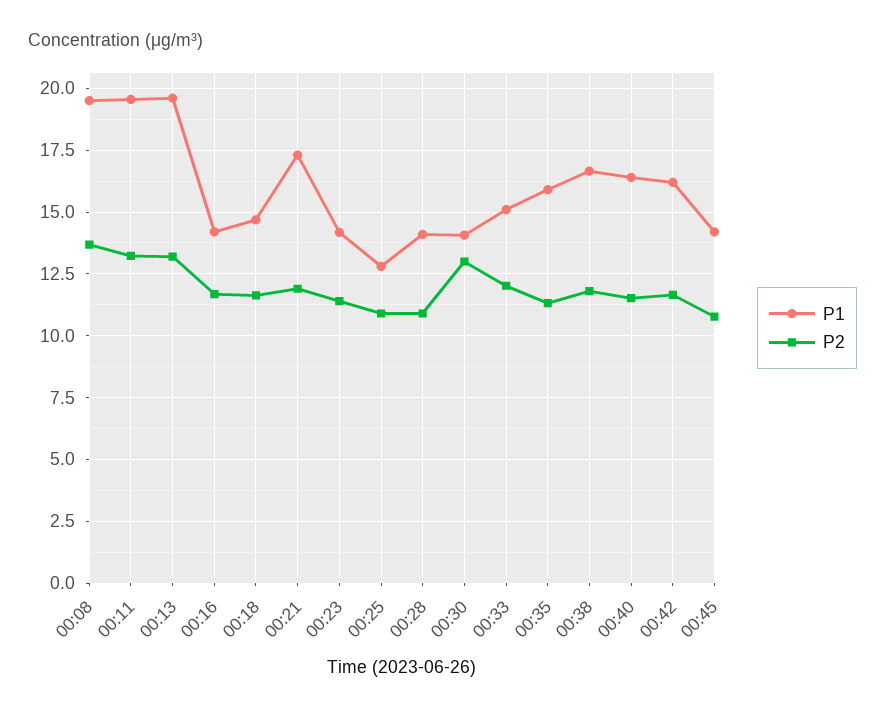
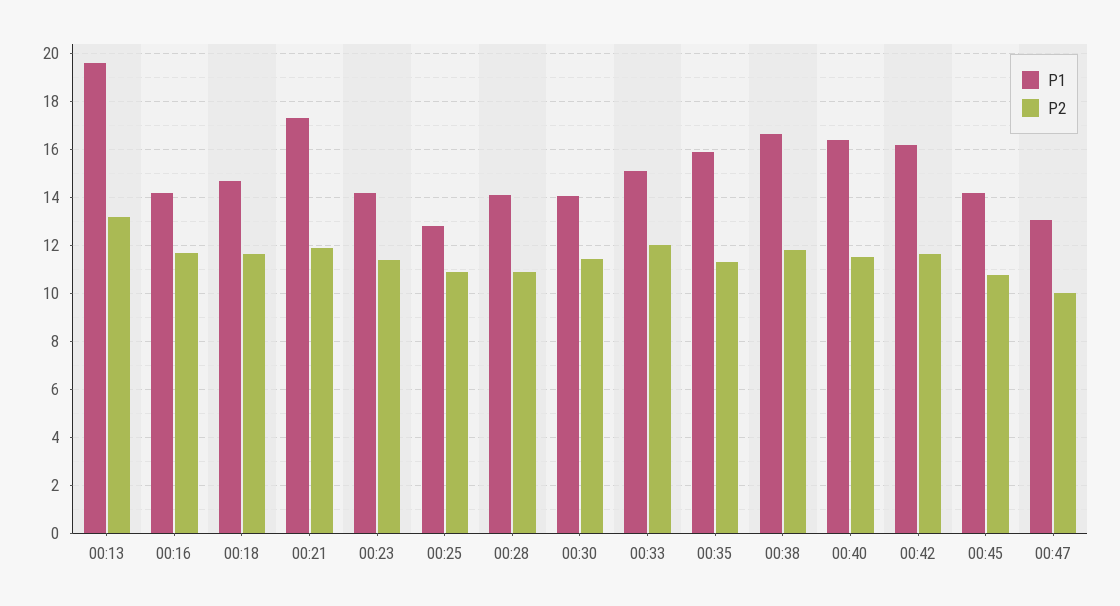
P1, 00:08: 19.5 -> none
P2, 00:08: 13.75 -> none
P1, 00:11: 19.5 -> none
P2, 00:11: 13.25 -> none
P2, 00:30: 13 -> 11.5
P1, 00:47: none -> 13
P2, 00:47: none -> 10

